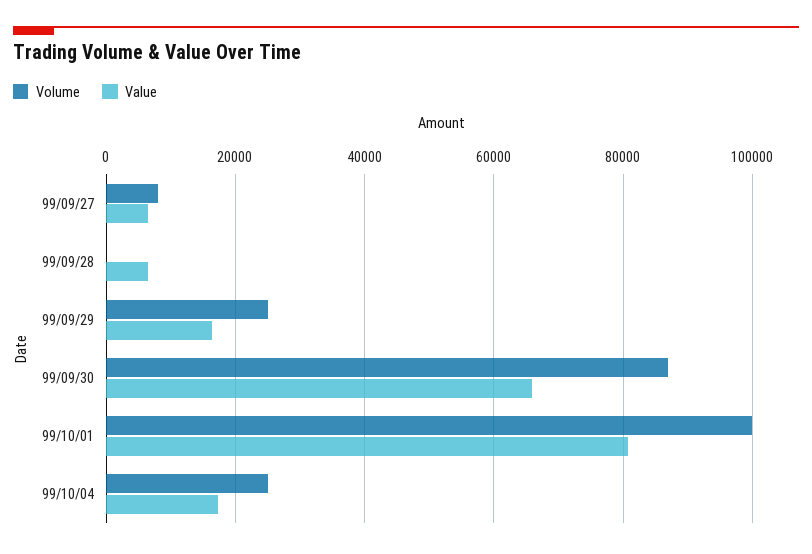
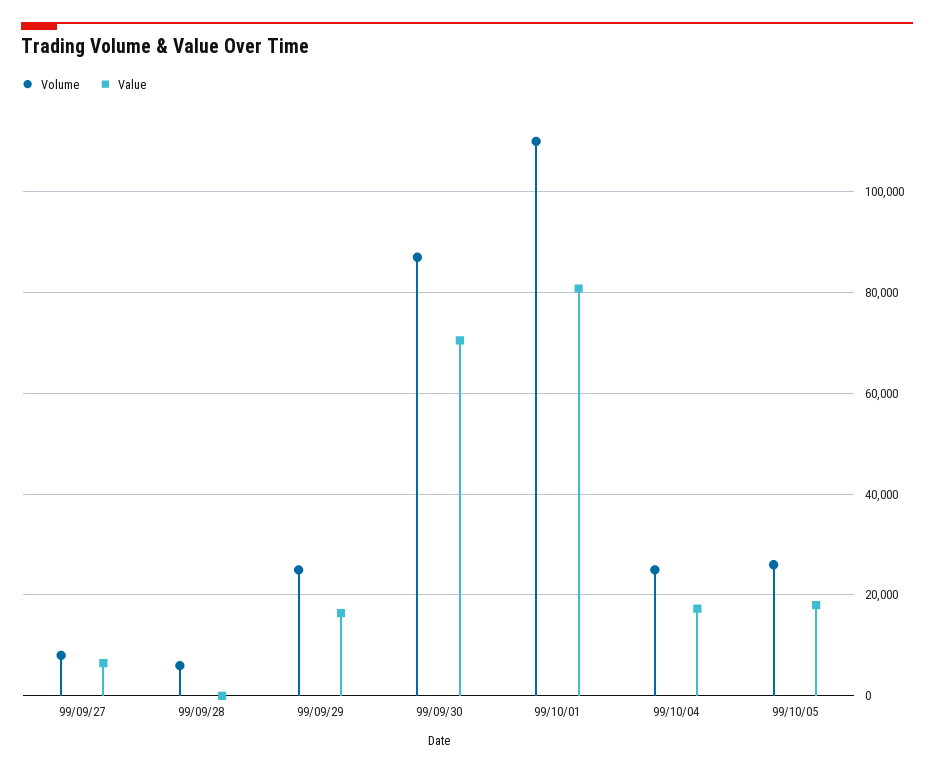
Volume, 99/09/28: 0 -> 6000
Value, 99/09/28: 6000 -> 0
Value, 99/09/30: 66000 -> 70000
Volume, 99/10/01: 100000 -> 110000
Volume, 99/10/05: none -> 26000
Value, 99/10/05: none -> 18000

